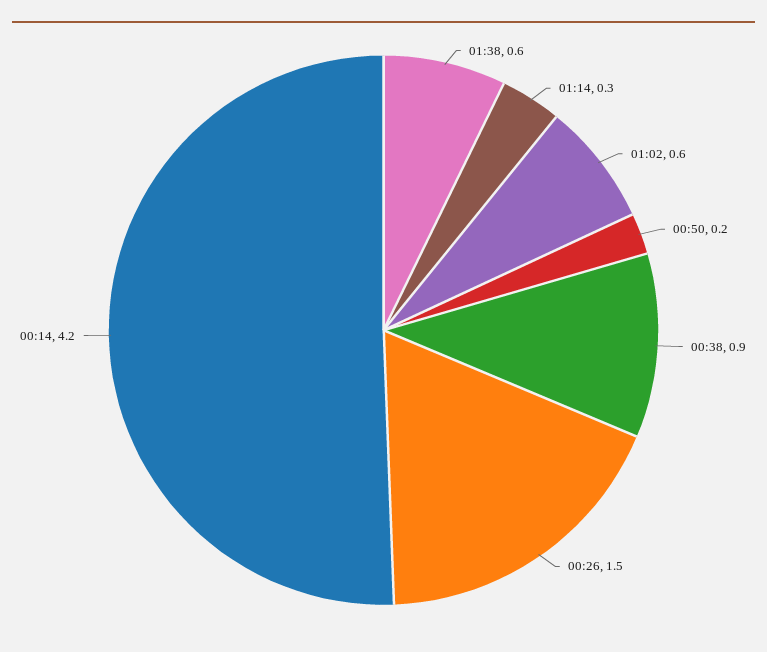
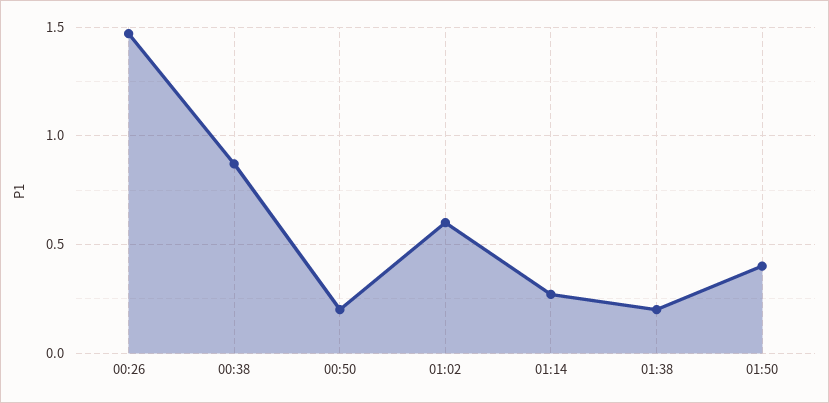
01:38: 0.6 -> 0.2
00:14: 4.2 -> none
01:50: none -> 0.4

